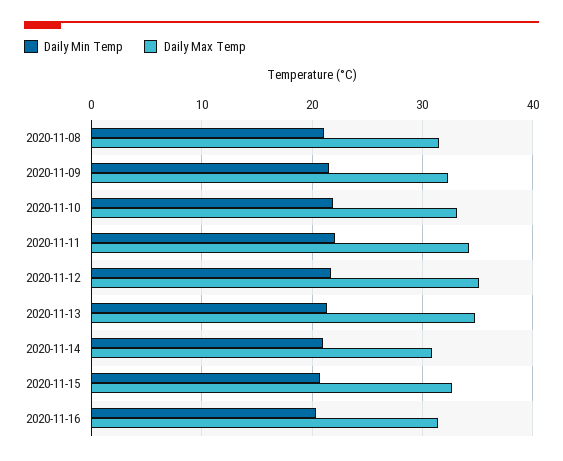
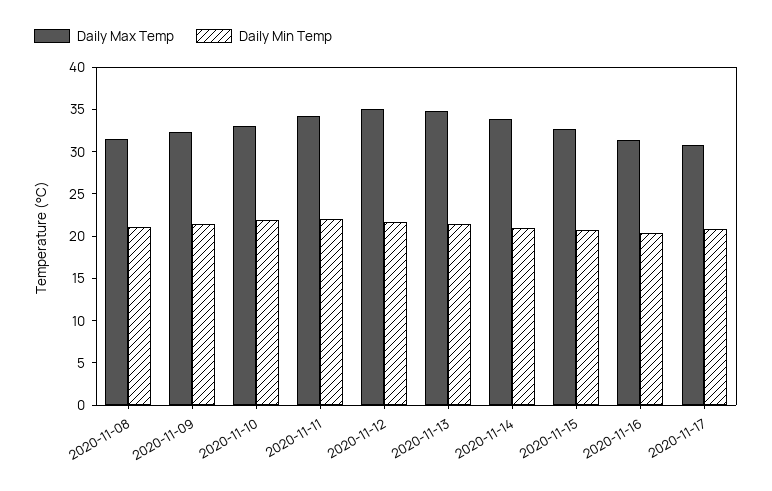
Daily Max Temp, 2020-11-14: 31 -> 34
Daily Max Temp, 2020-11-17: none -> 31
Daily Min Temp, 2020-11-17: none -> 21

